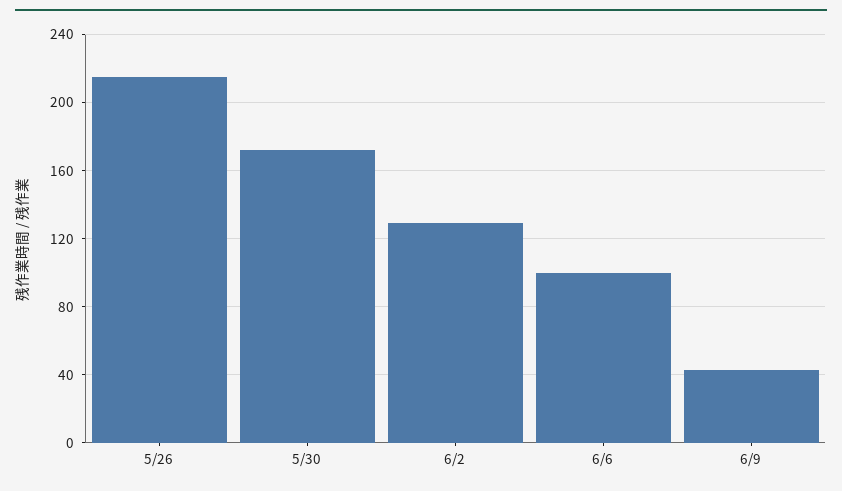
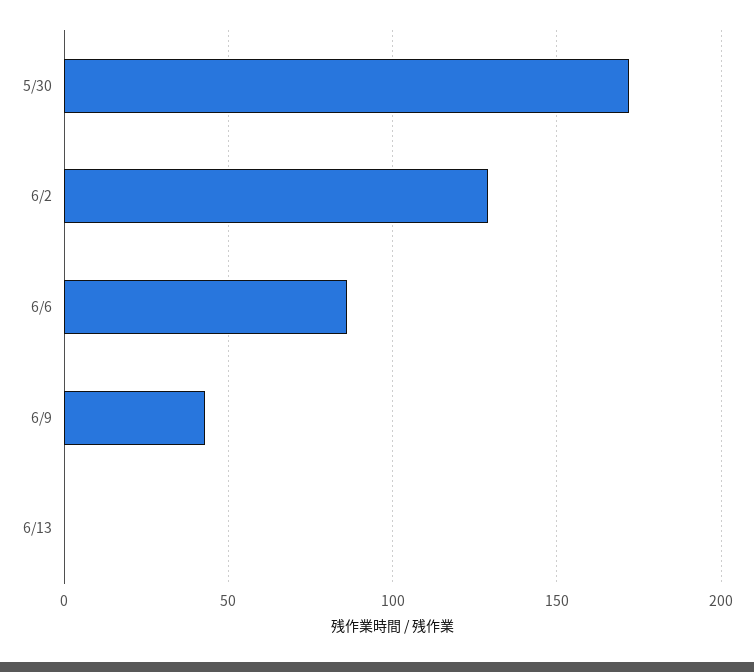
5/26: 215 -> none
6/6: 100 -> 85
6/13: none -> 0

